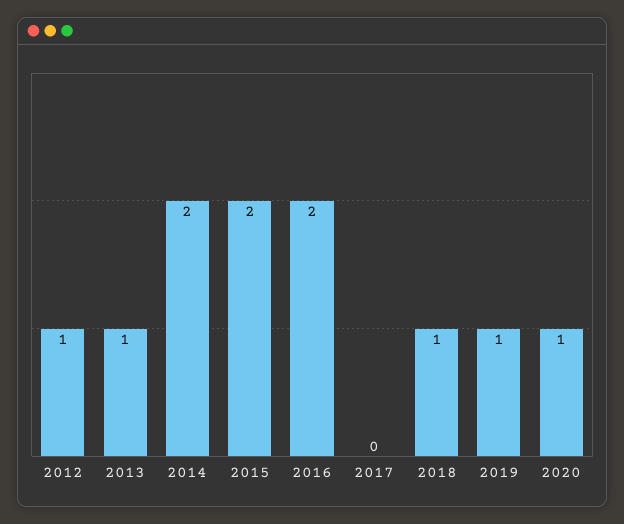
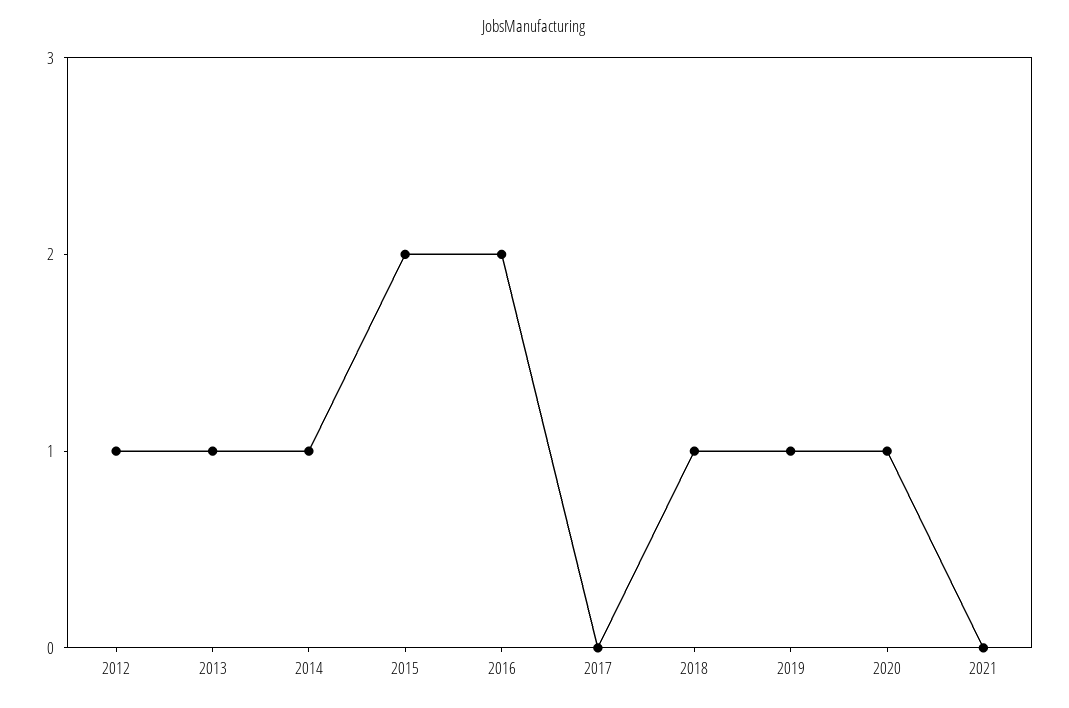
2014: 2 -> 1
2021: none -> 0

